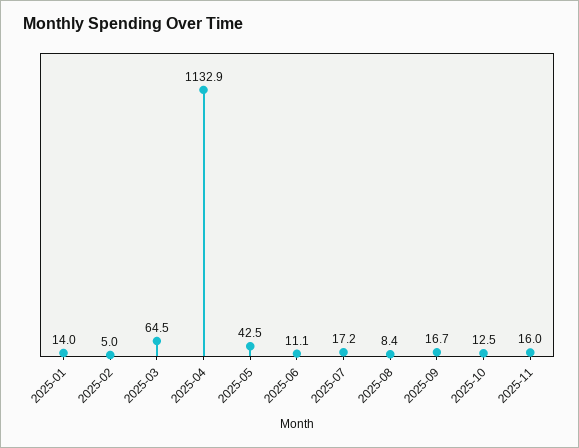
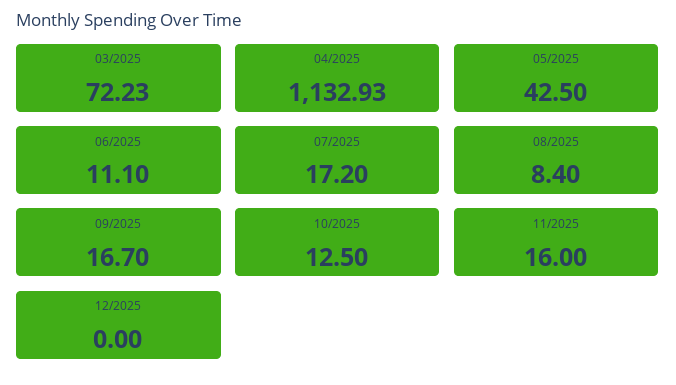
2025-01: 14 -> none
2025-02: 5 -> none
2025-03: 64.5 -> 72.23
12/2025: none -> 0

